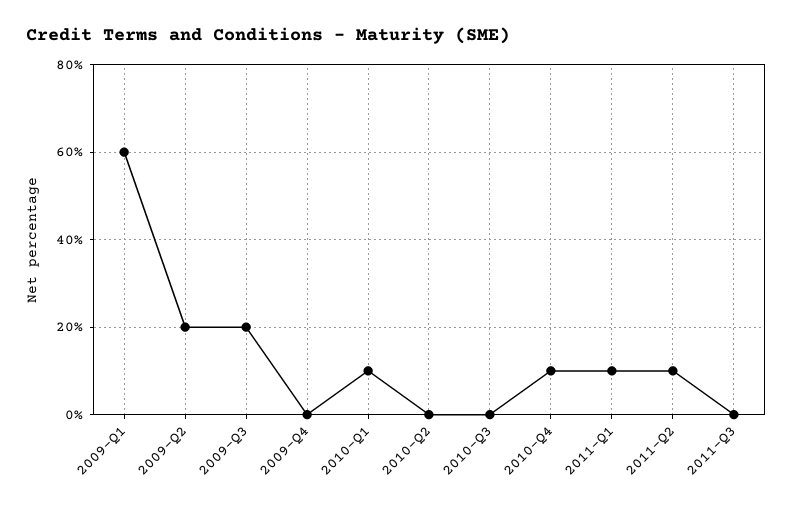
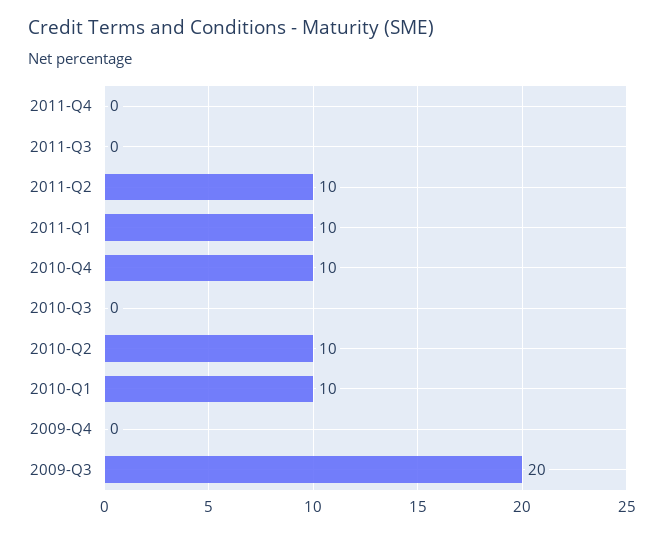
2009-Q1: 60 -> none
2009-Q2: 20 -> none
2010-Q2: 0 -> 10
2011-Q4: none -> 0

